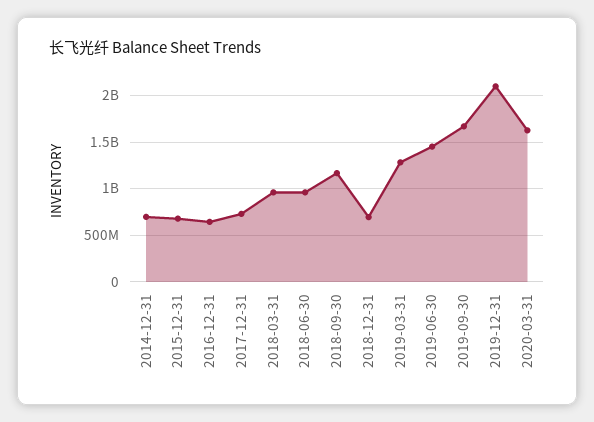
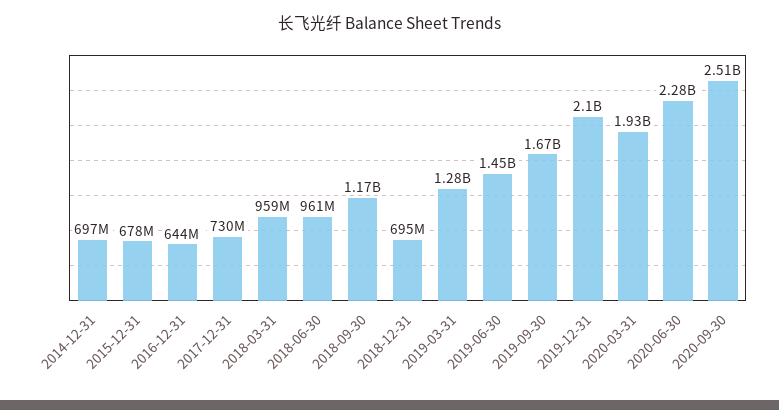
2020-03-31: 1600000000 -> 1930000000
2020-06-30: none -> 2280000000
2020-09-30: none -> 2510000000

